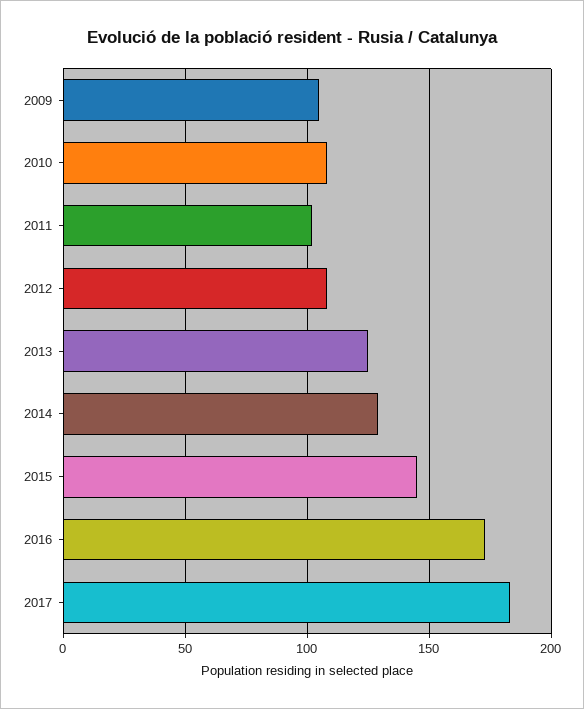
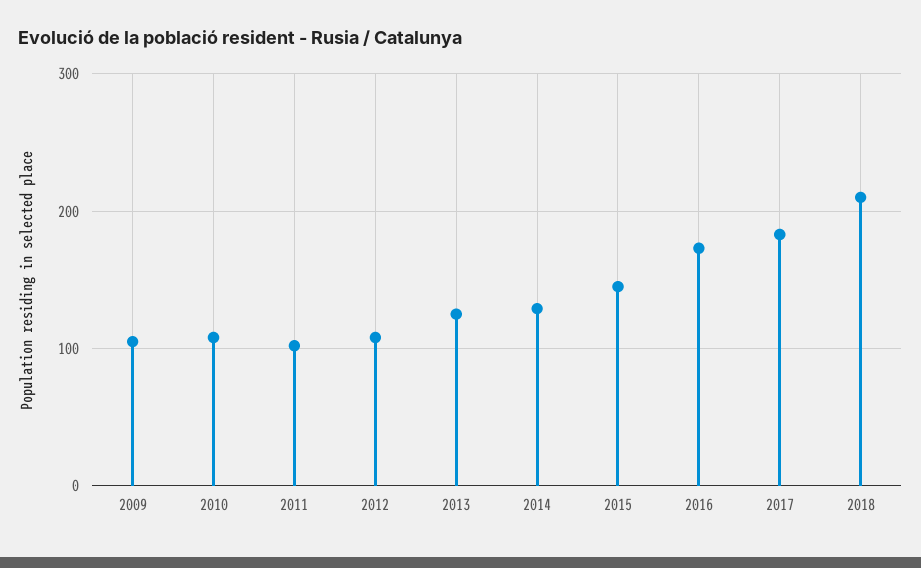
2018: none -> 210

